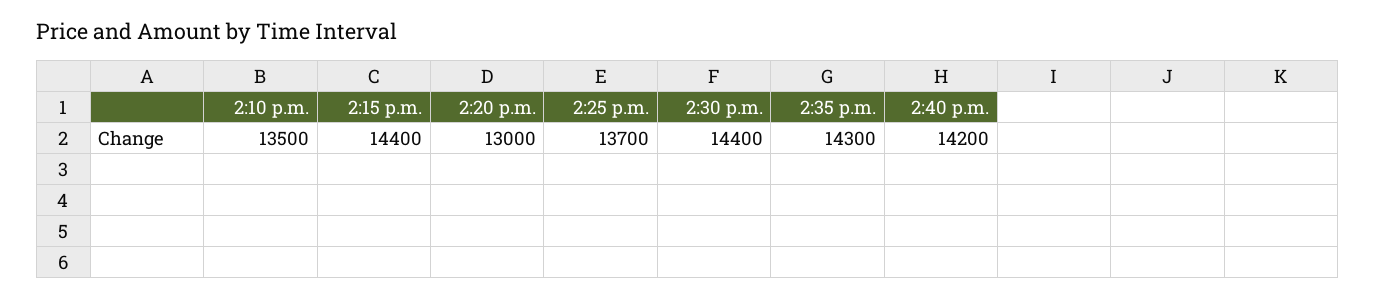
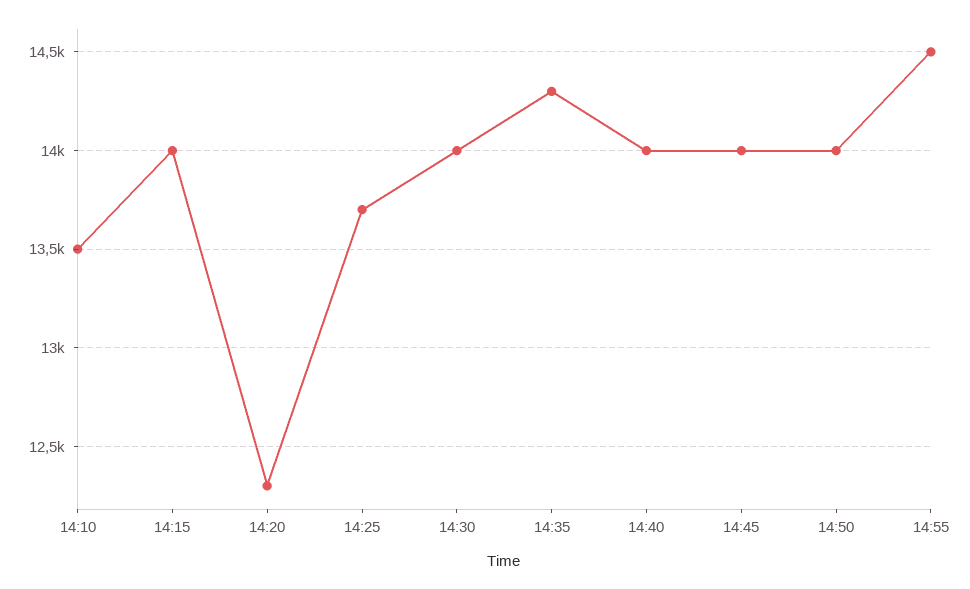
2:15 p.m.: 14400 -> 14000
2:20 p.m.: 13000 -> 12300
2:30 p.m.: 14400 -> 14000
2:40 p.m.: 14200 -> 14000
14:45: none -> 14000
14:50: none -> 14000
14:55: none -> 14500

